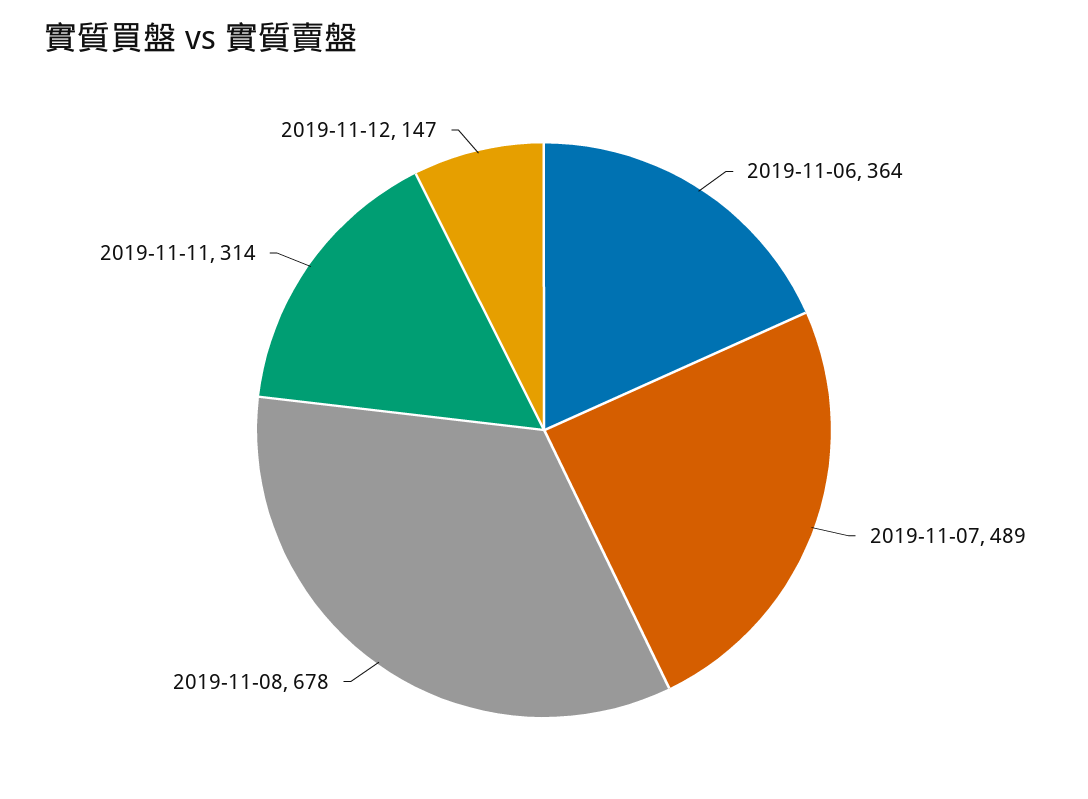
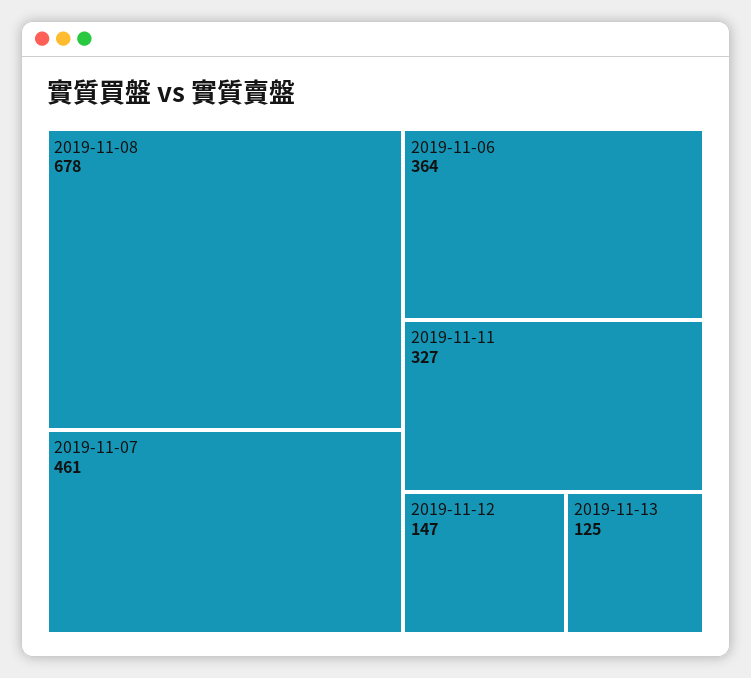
2019-11-07: 489 -> 461
2019-11-11: 314 -> 327
2019-11-13: none -> 125

